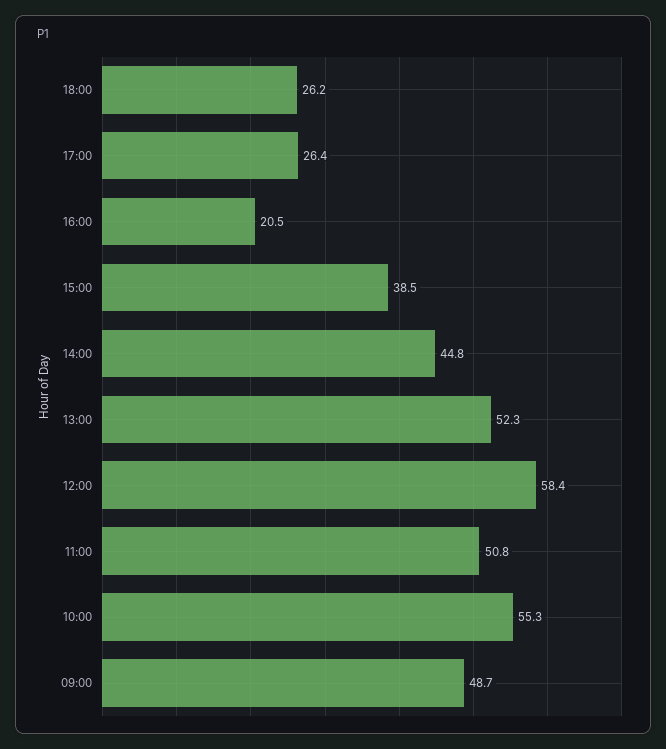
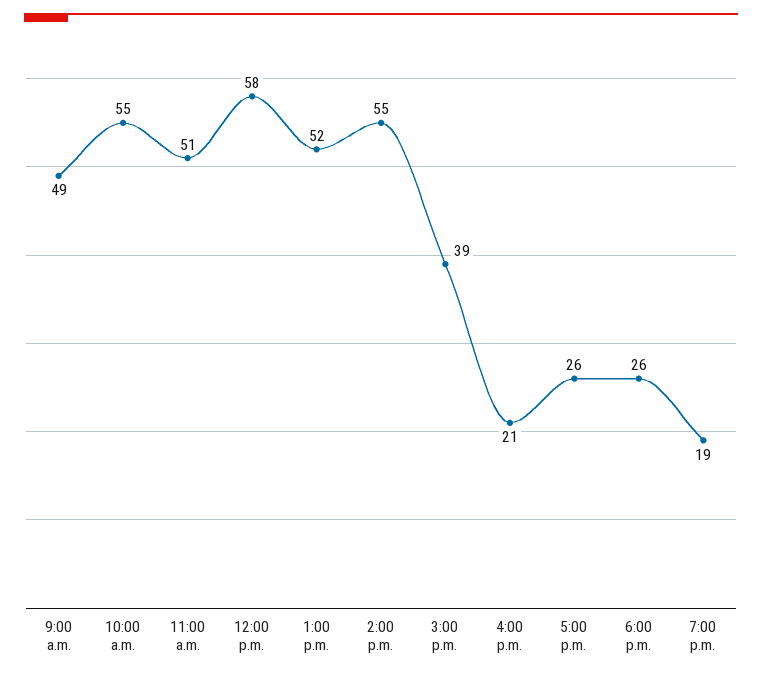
14:00: 44.8 -> 55
7:00 p.m.: none -> 19

